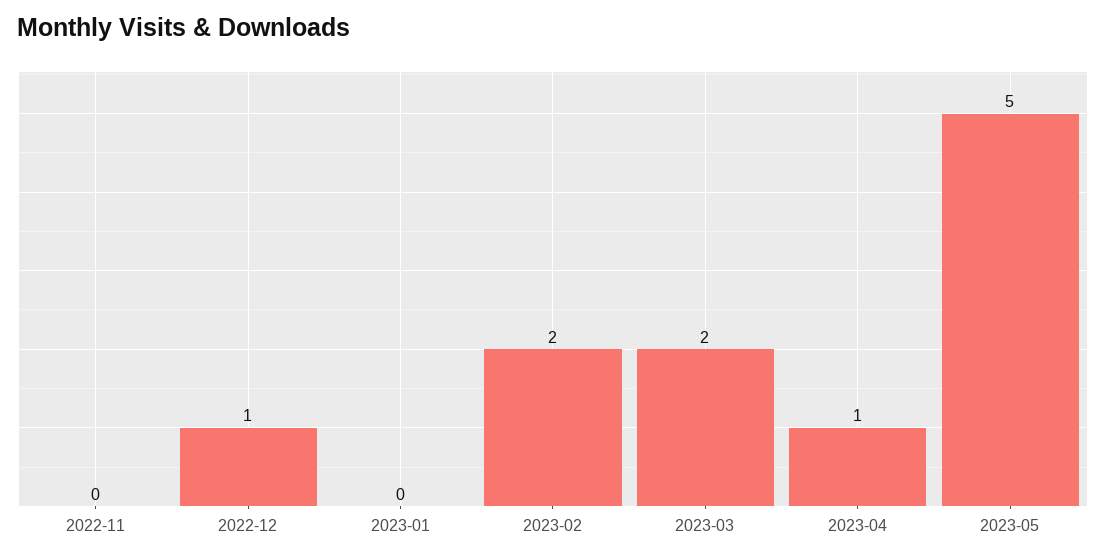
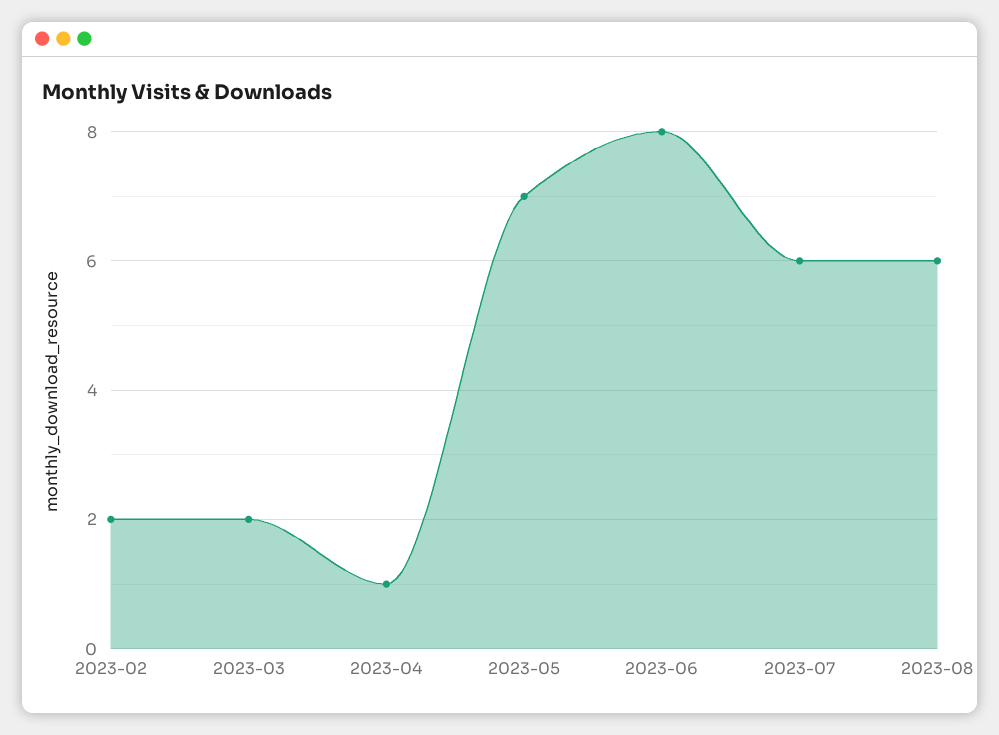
2022-11: 0 -> none
2022-12: 1 -> none
2023-01: 0 -> none
2023-05: 5 -> 7
2023-06: none -> 8
2023-07: none -> 6
2023-08: none -> 6

